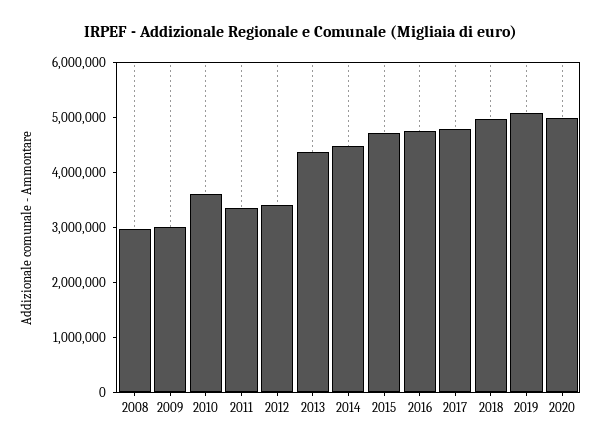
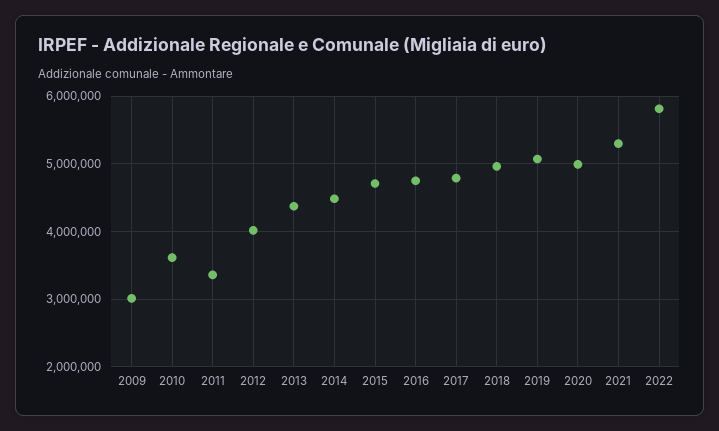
2008: 3000000 -> none
2012: 3400000 -> 4000000
2021: none -> 5300000
2022: none -> 5800000

